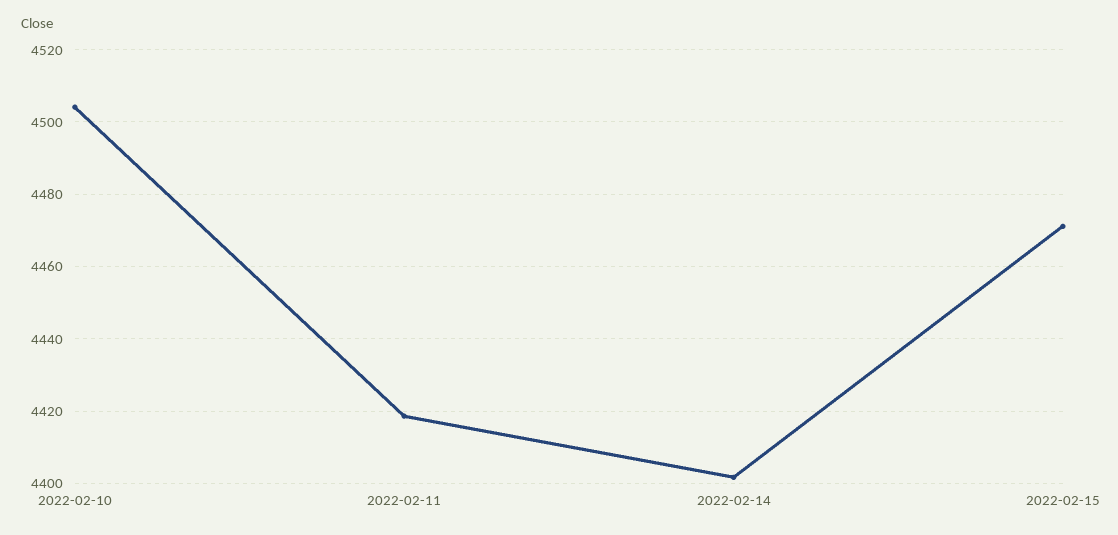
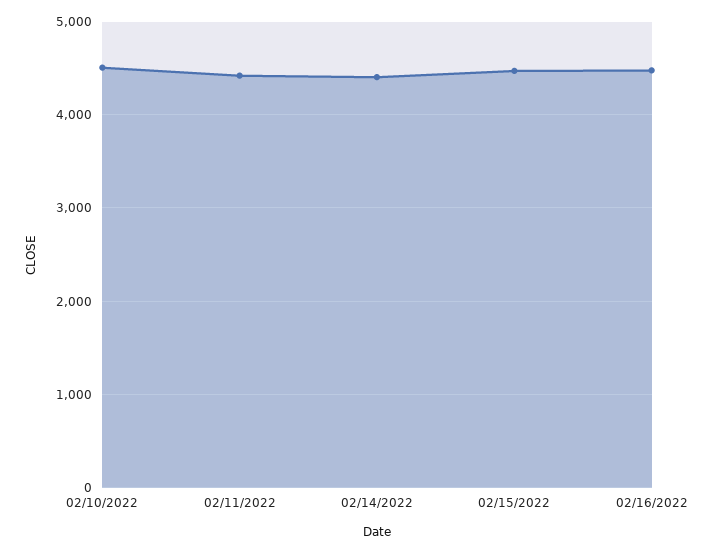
02/16/2022: none -> 4500

